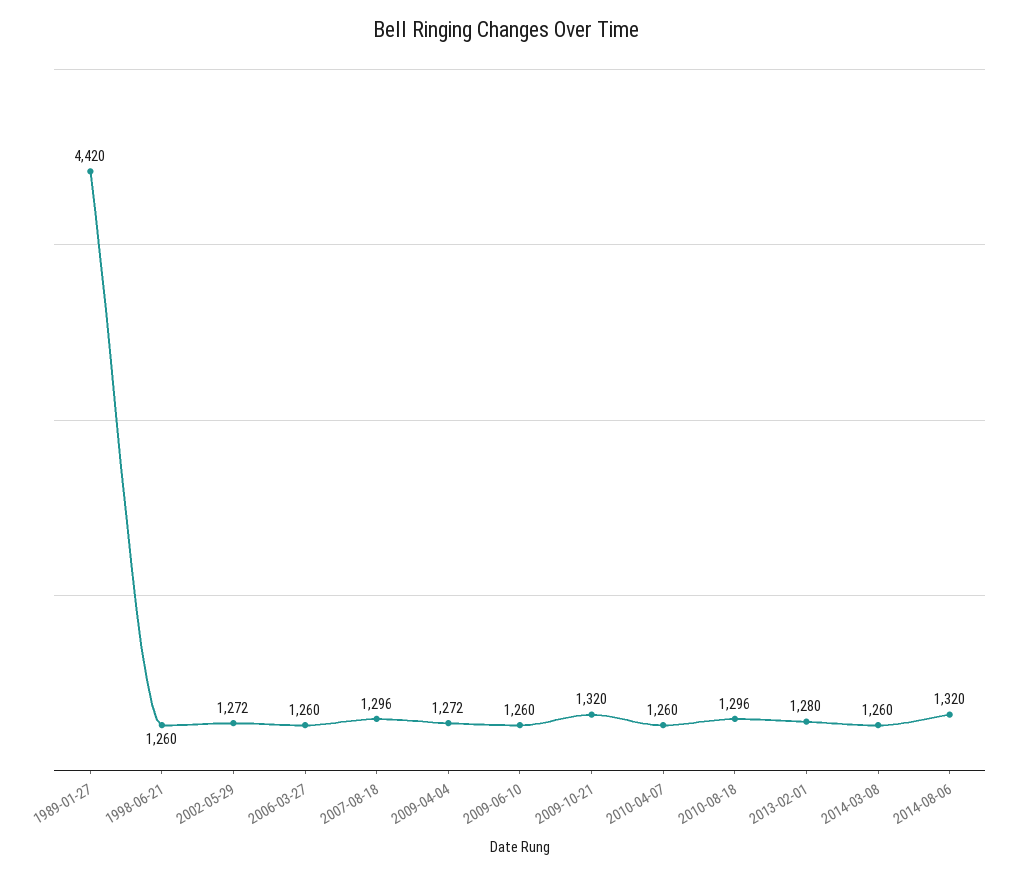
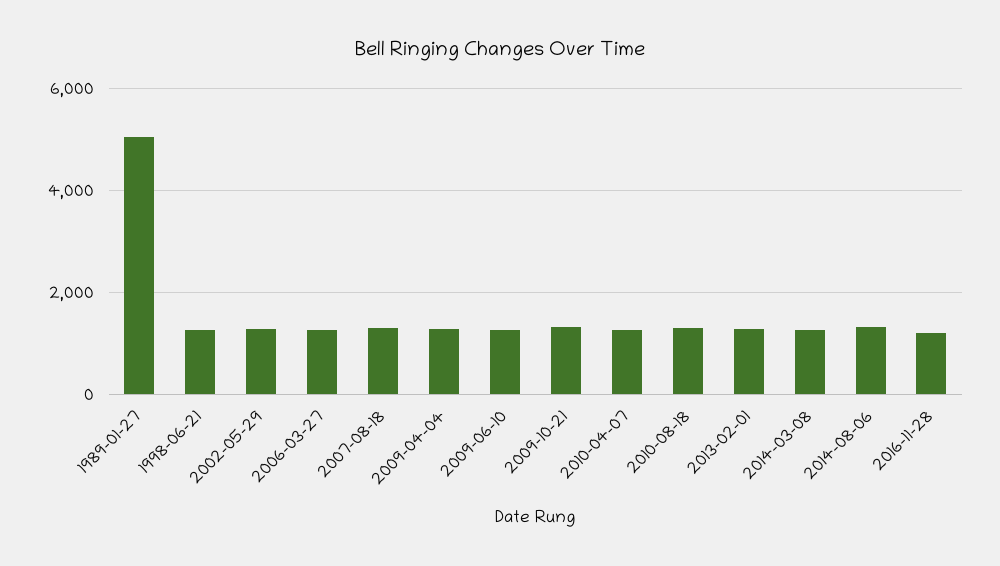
1989-01-27: 4420 -> 5000
2016-11-28: none -> 1200

